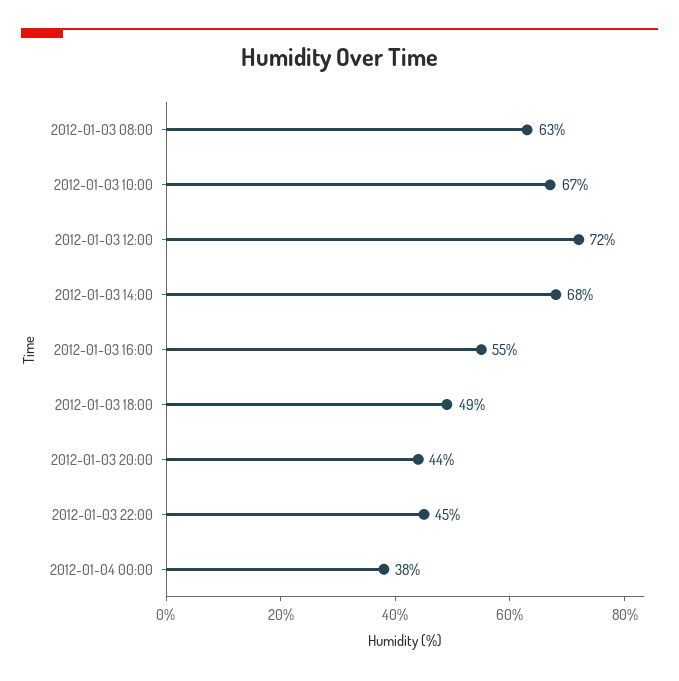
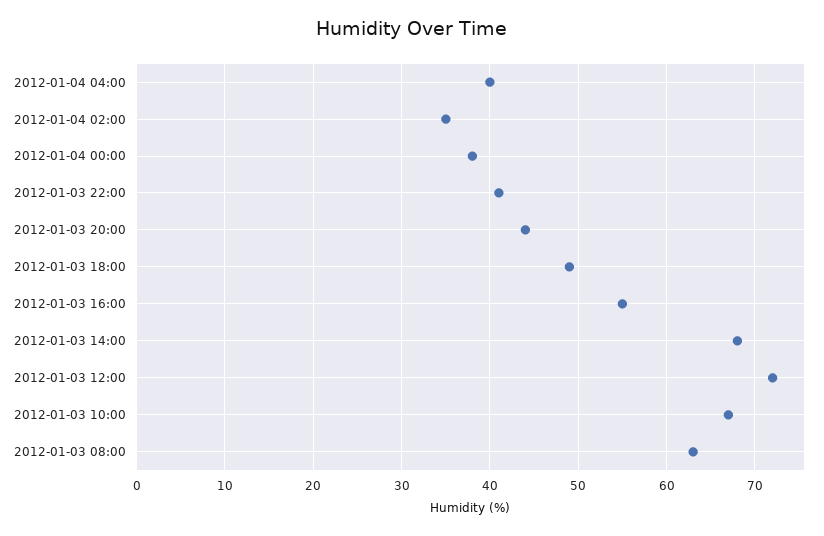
2012-01-03 22:00: 45 -> 41
2012-01-04 04:00: none -> 40
2012-01-04 02:00: none -> 35

